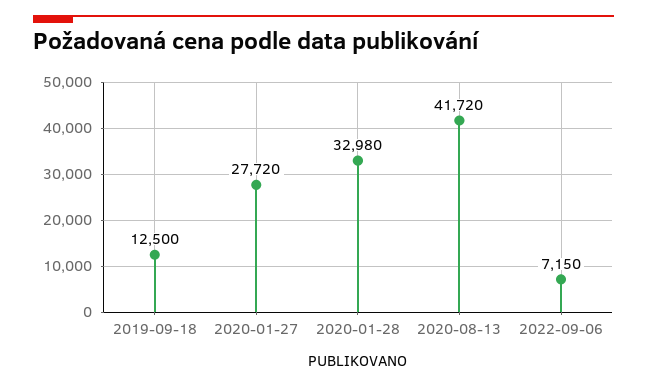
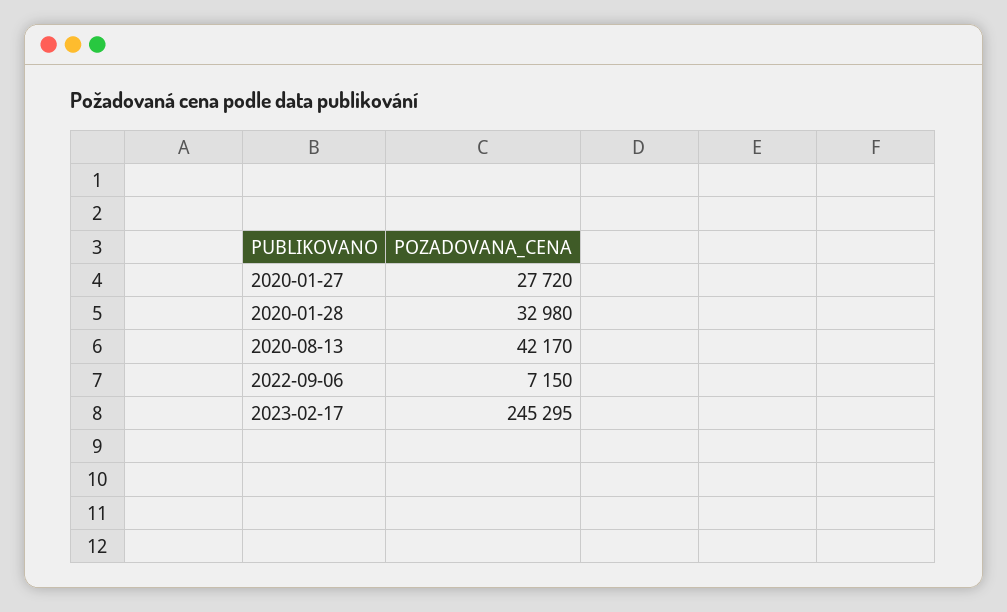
2019-09-18: 12500 -> none
2020-08-13: 41720 -> 42170
2023-02-17: none -> 245295

